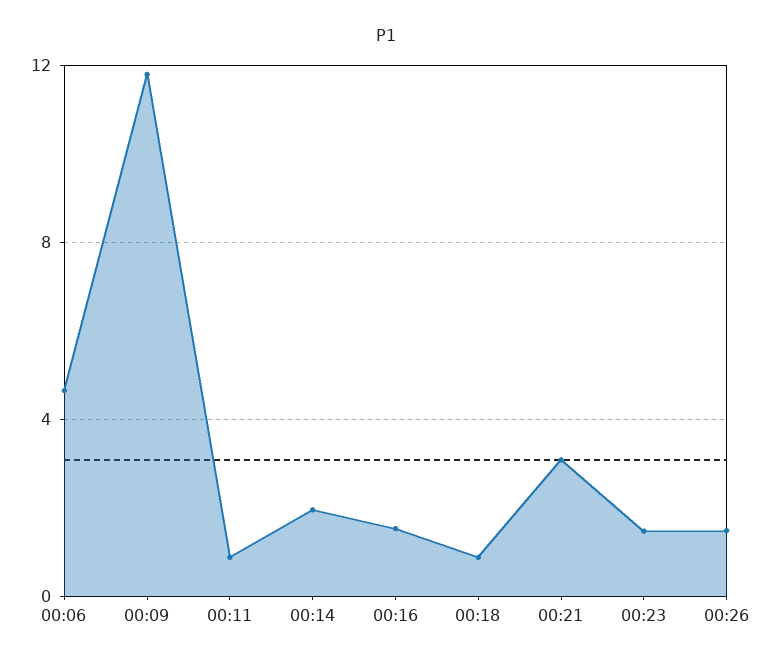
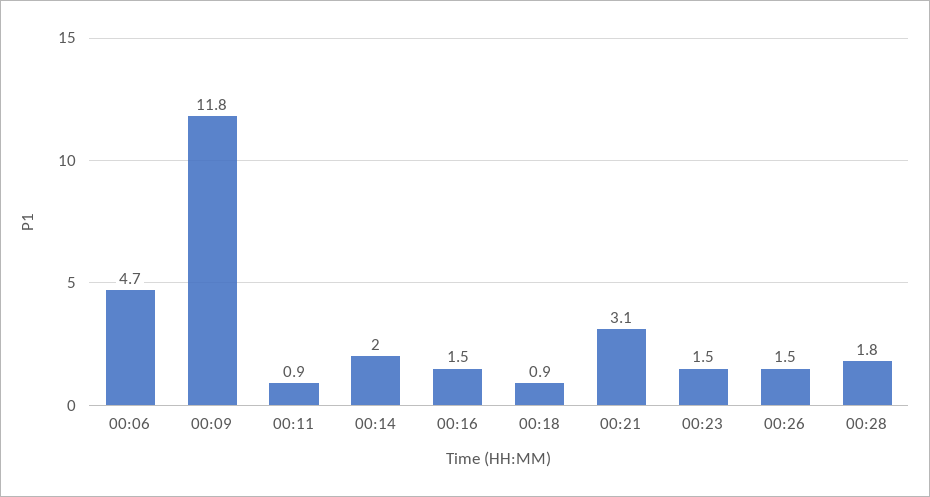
00:28: none -> 1.8

